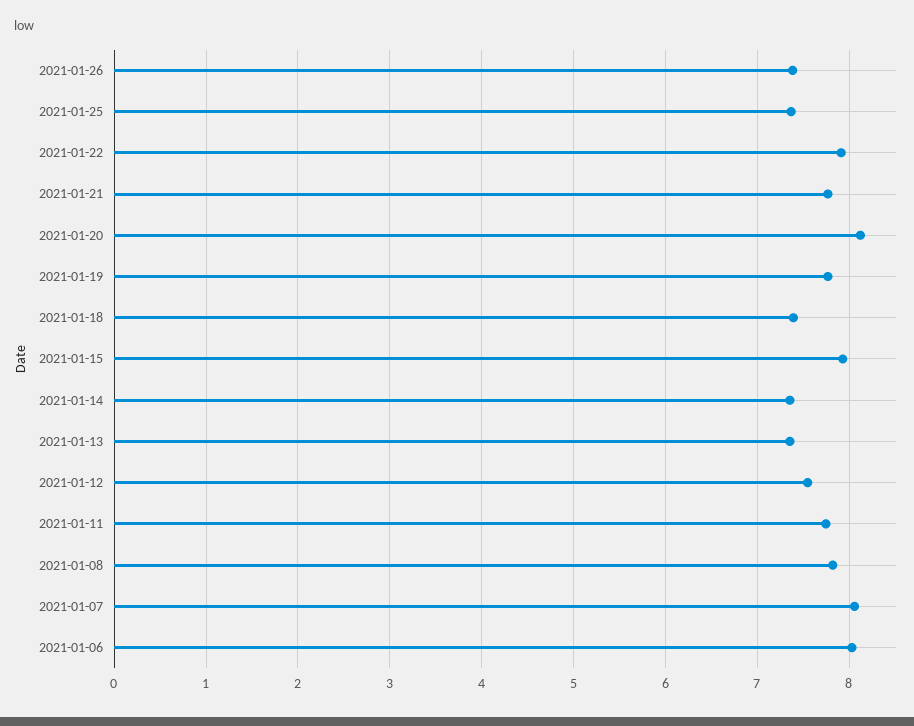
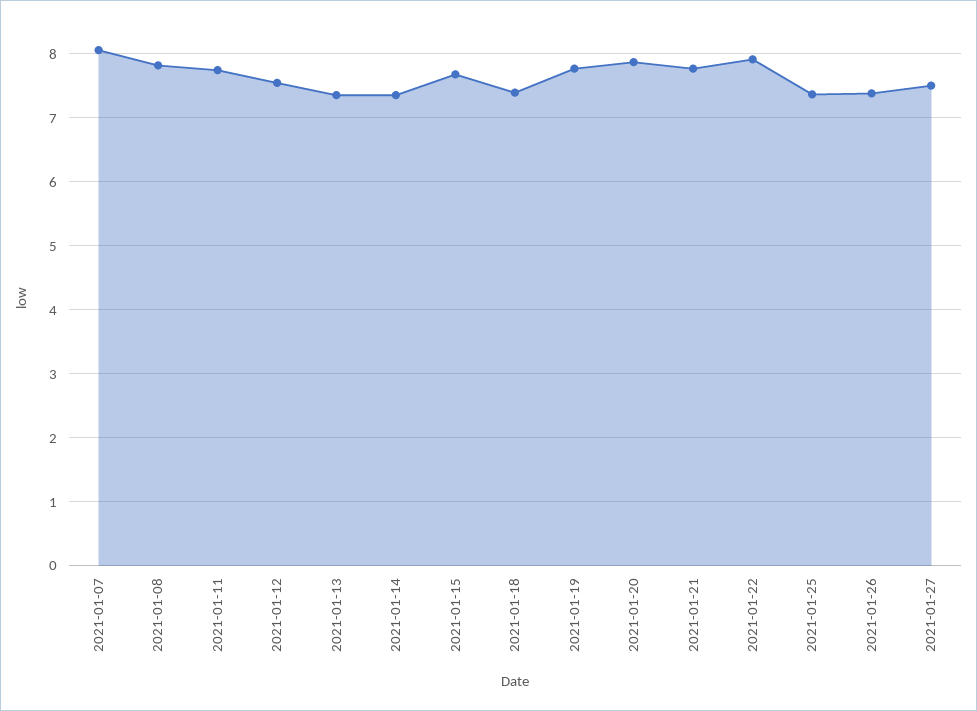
2021-01-20: 8.1 -> 7.9
2021-01-15: 7.9 -> 7.7
2021-01-06: 8 -> none
2021-01-27: none -> 7.5

